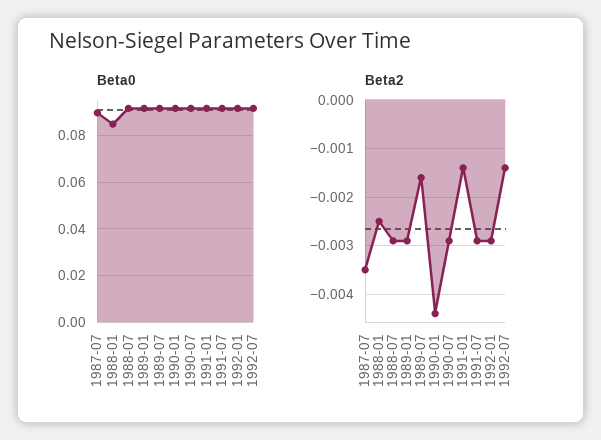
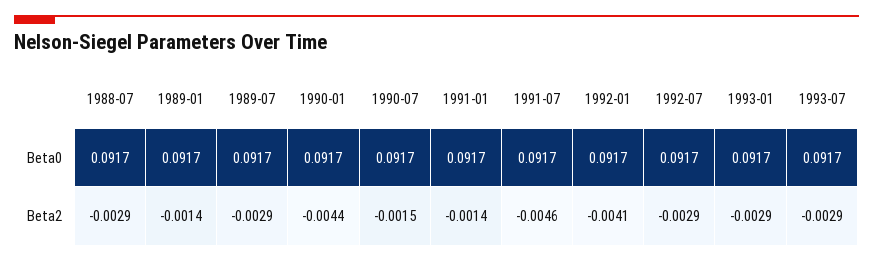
Beta0, 1987-07: 0.09 -> none
Beta0, 1988-01: 0.085 -> none
Beta2, 1987-07: -0.0035 -> none
Beta2, 1988-01: -0.0025 -> none
Beta2, 1989-01: -0.003 -> -0.0014
Beta2, 1989-07: -0.0015 -> -0.0029
Beta2, 1990-07: -0.003 -> -0.0015
Beta2, 1991-07: -0.003 -> -0.0046
Beta2, 1992-01: -0.003 -> -0.0041
Beta2, 1992-07: -0.0015 -> -0.0029
Beta0, 1993-01: none -> 0.0917
Beta0, 1993-07: none -> 0.0917
Beta2, 1993-01: none -> -0.0029
Beta2, 1993-07: none -> -0.0029

